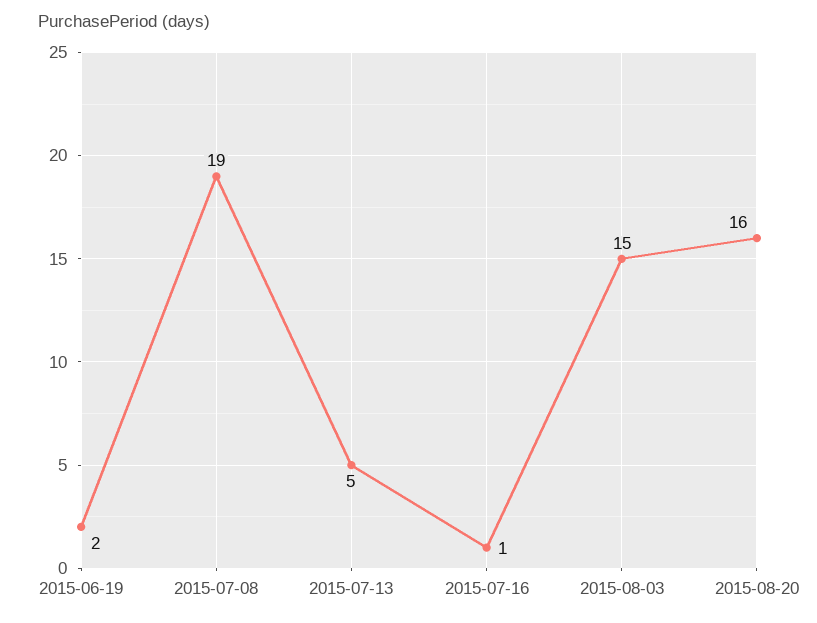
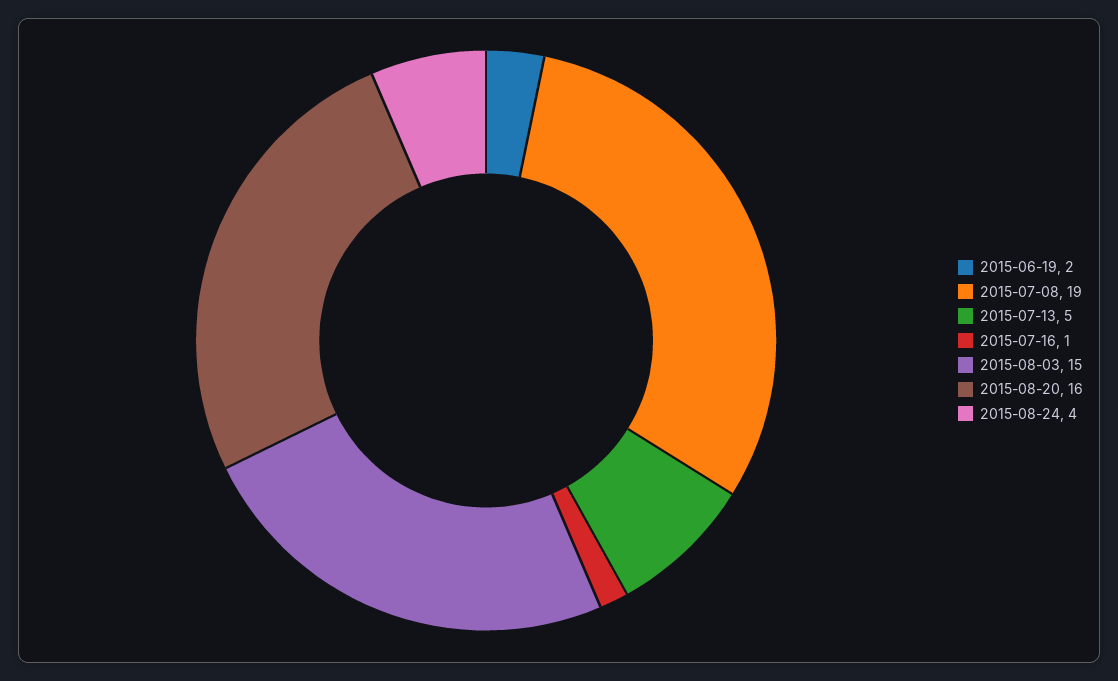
2015-08-24: none -> 4

